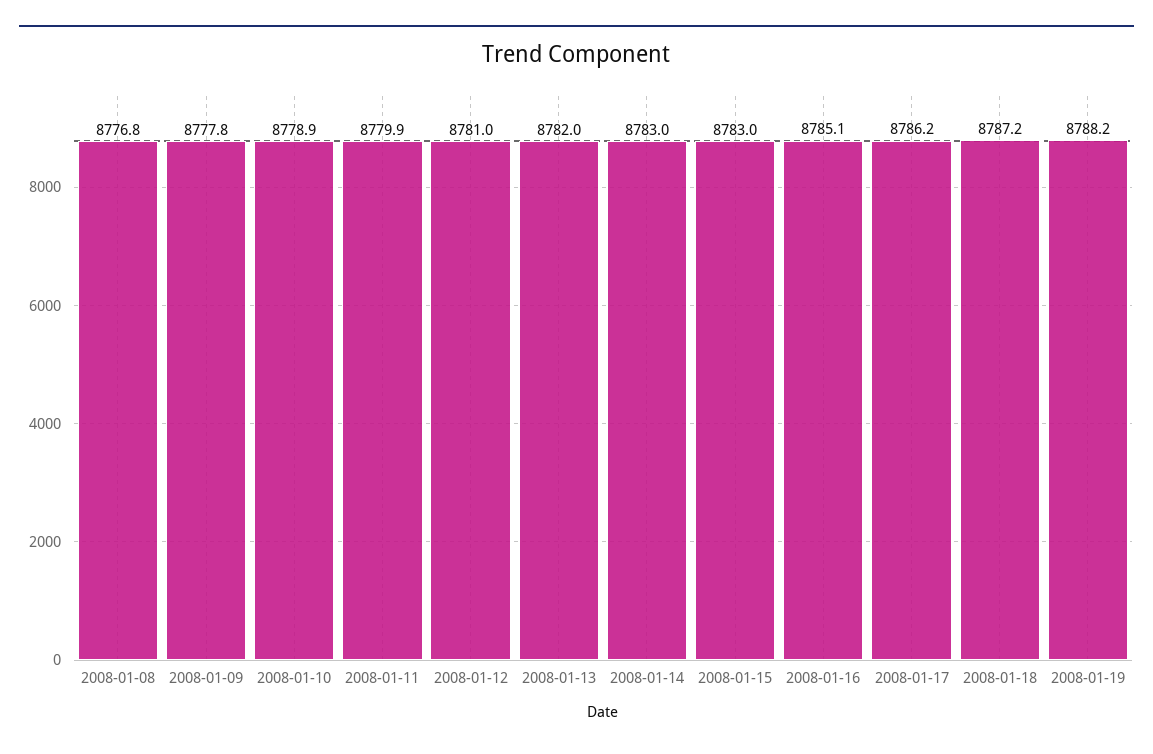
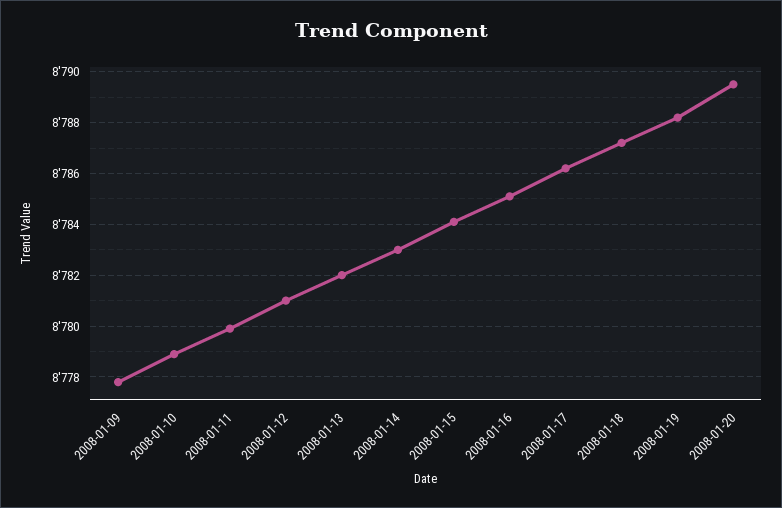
2008-01-08: 8776.8 -> none
2008-01-15: 8783 -> 8784
2008-01-20: none -> 8789.5

